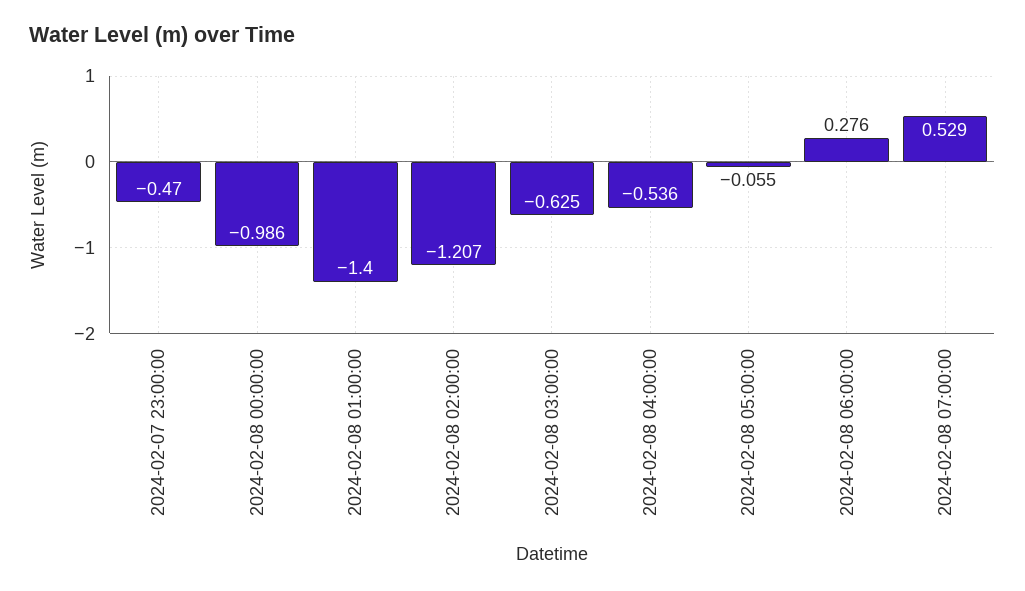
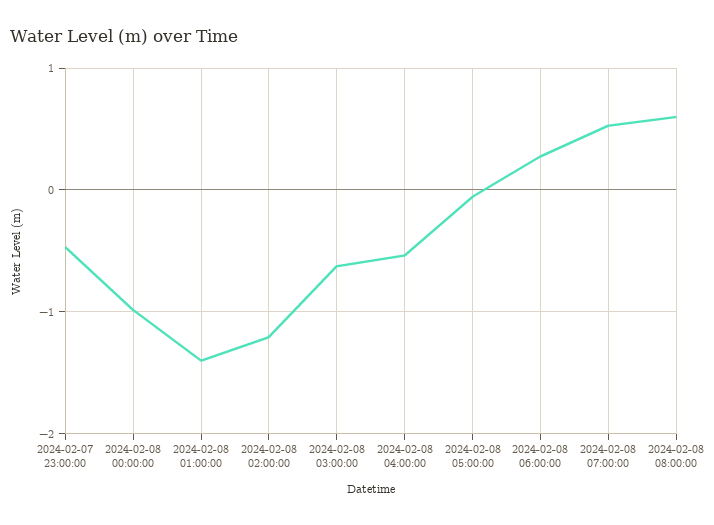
2024-02-08 08:00:00: none -> 0.6

